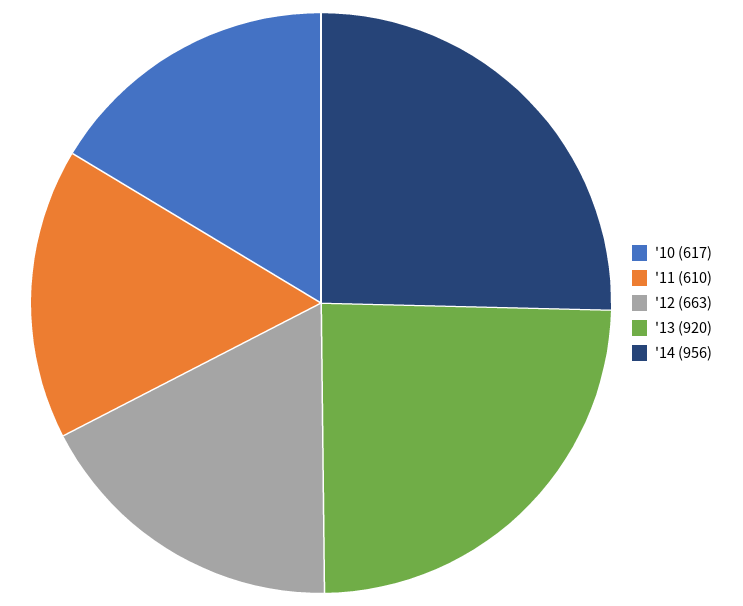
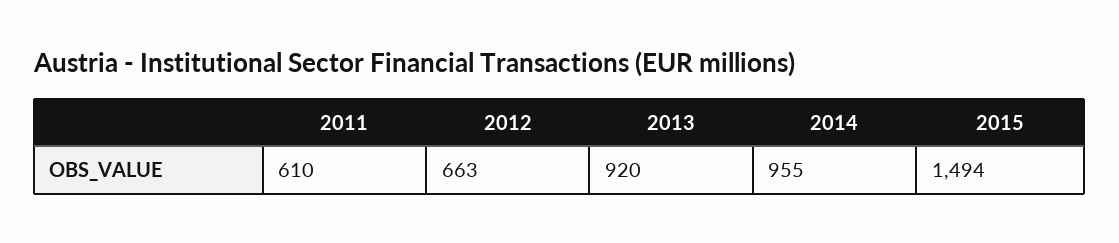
'10: 617 -> none
'14: 956 -> 955
2015: none -> 1494

